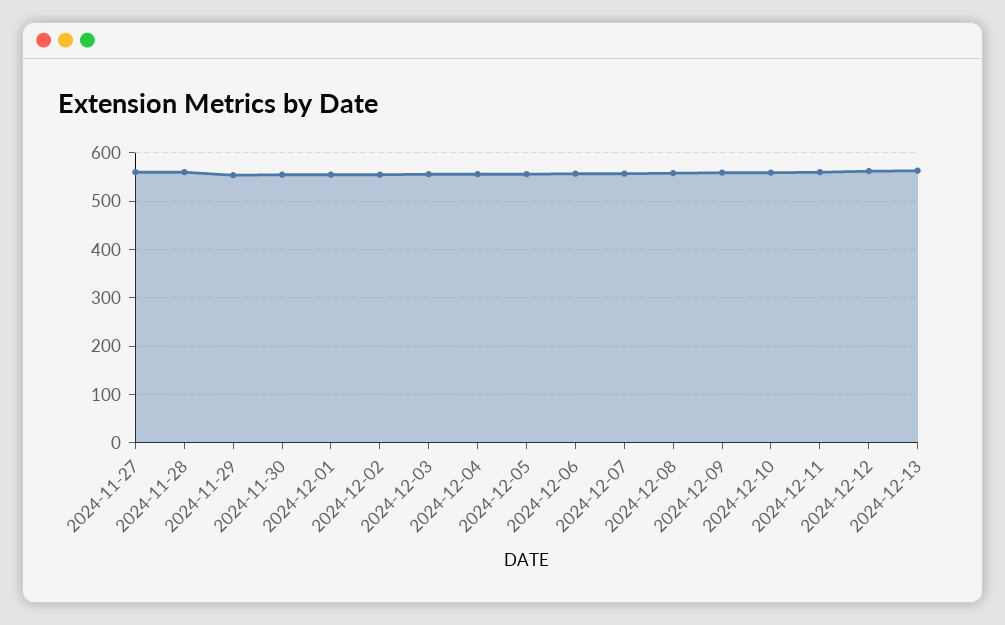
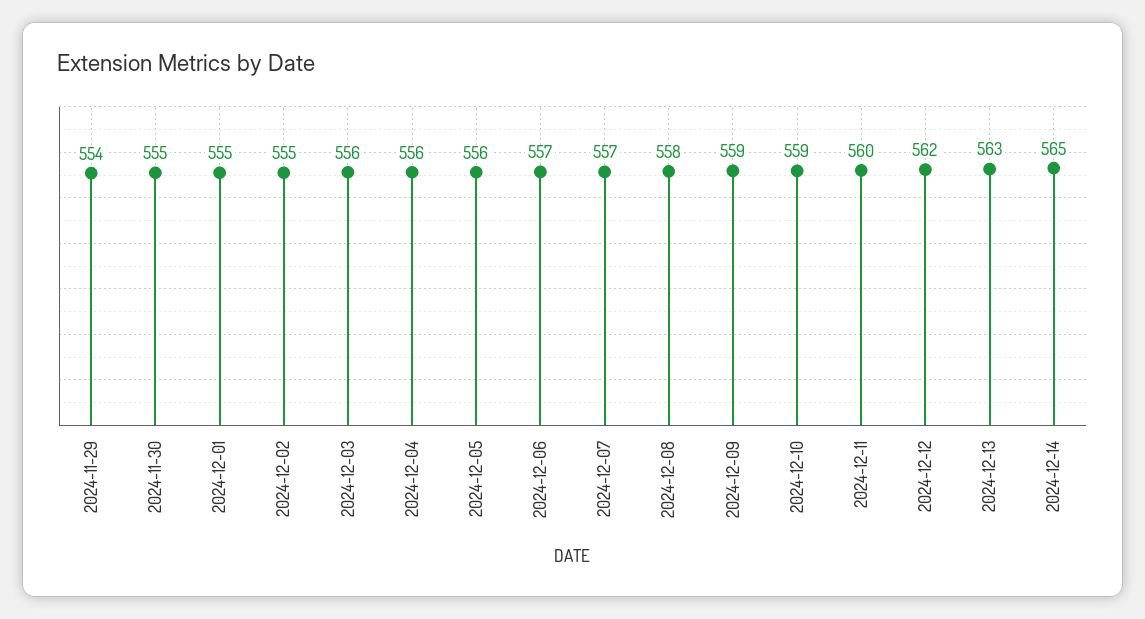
2024-11-27: 560 -> none
2024-11-28: 560 -> none
2024-12-14: none -> 565

